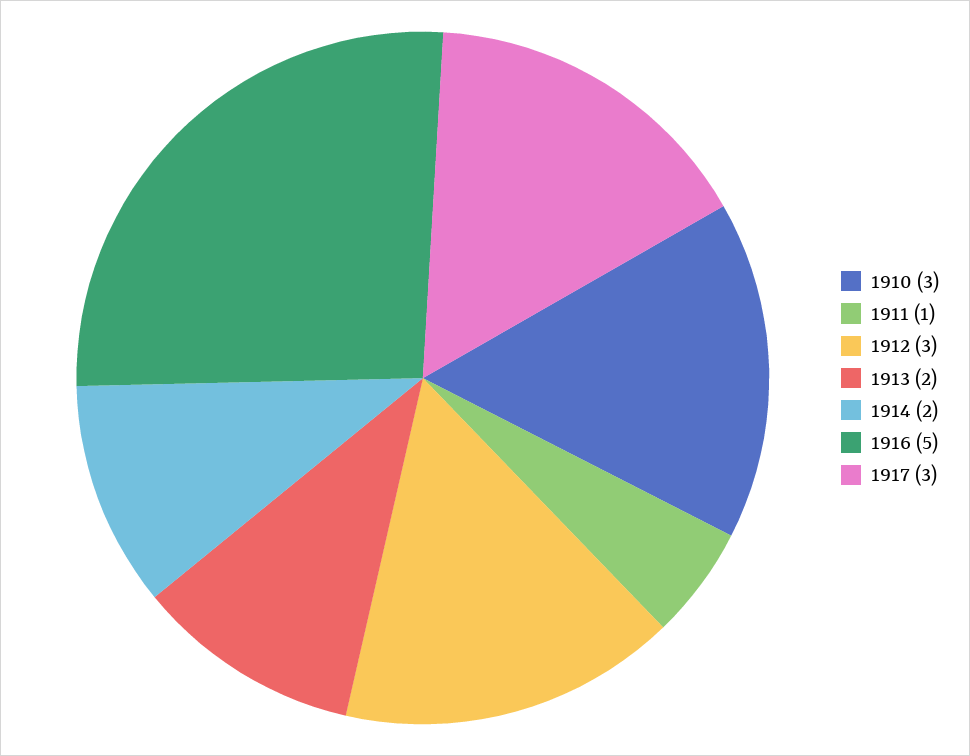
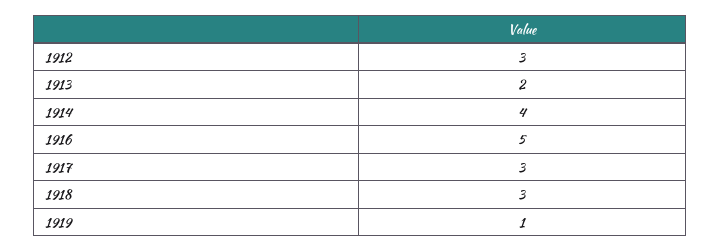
1910: 3 -> none
1911: 1 -> none
1914: 2 -> 4
1918: none -> 3
1919: none -> 1

